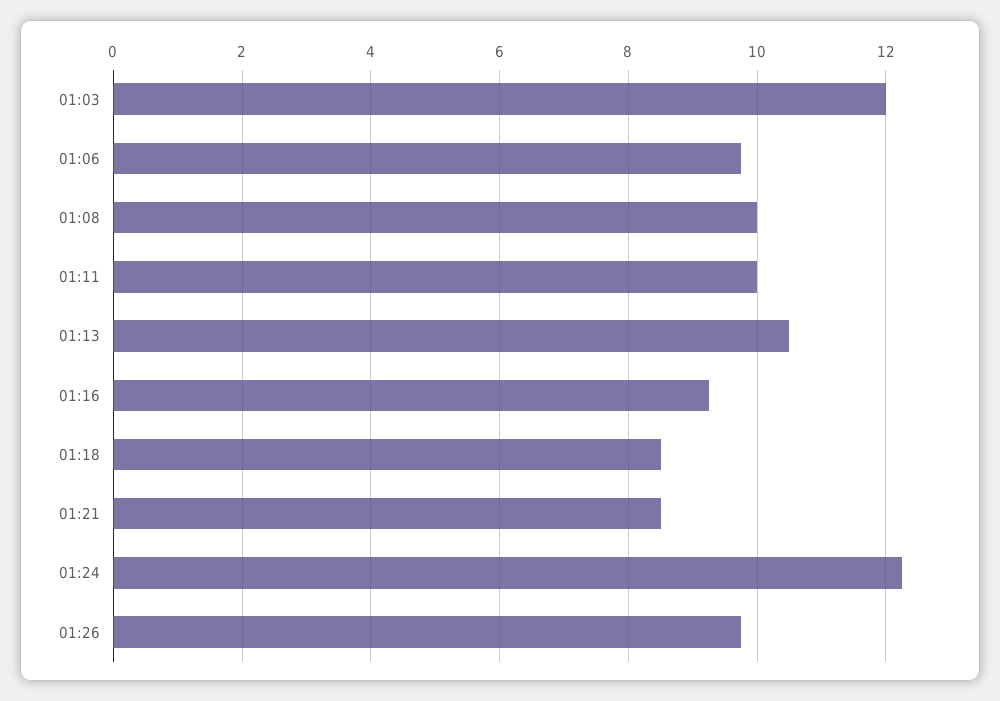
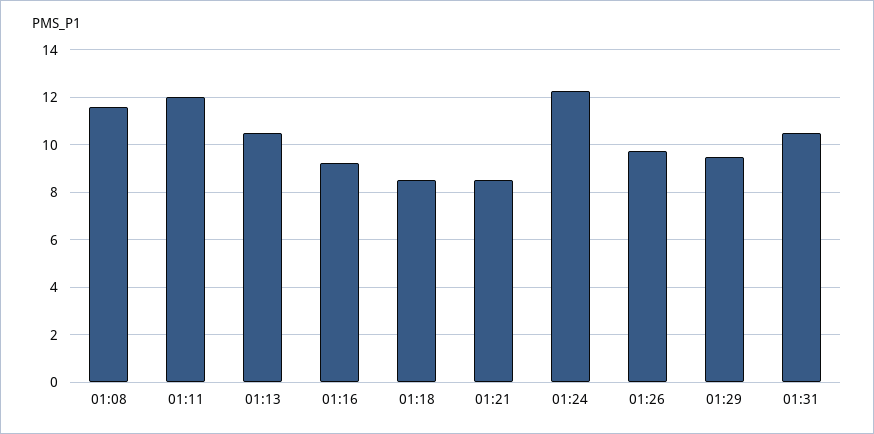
01:03: 12 -> none
01:06: 9.8 -> none
01:08: 10 -> 11.5
01:11: 10 -> 12
01:29: none -> 9.5
01:31: none -> 10.5

